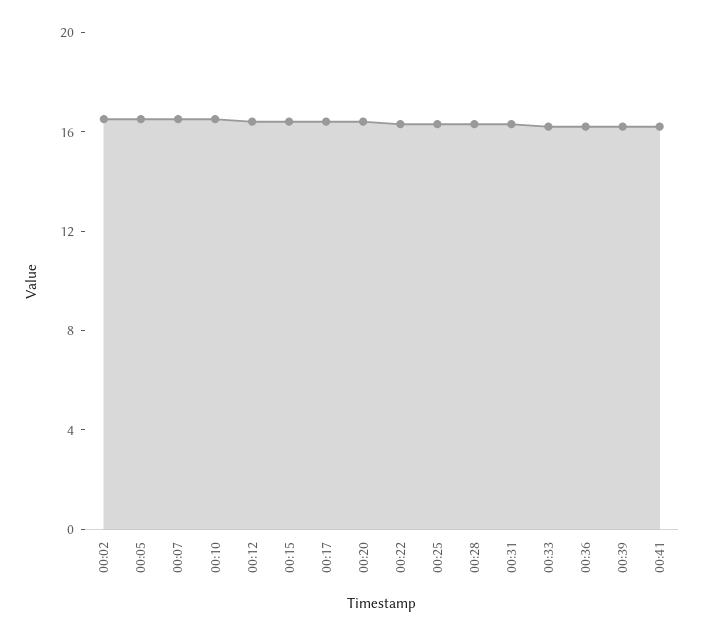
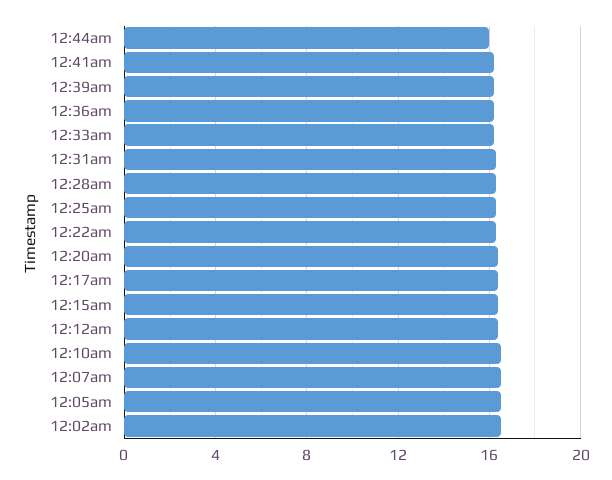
12:44am: none -> 16

